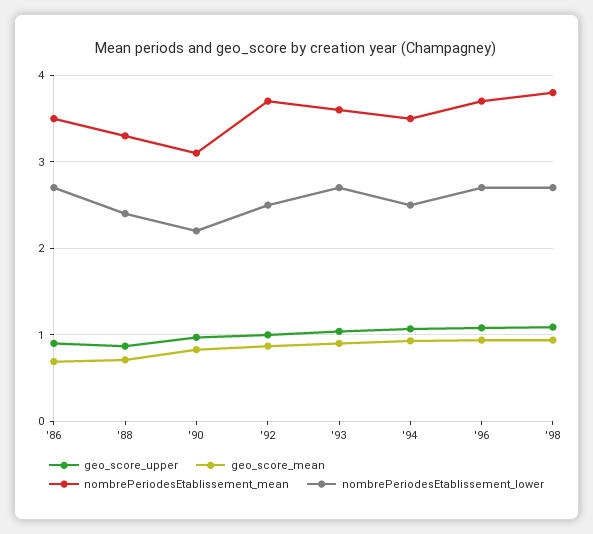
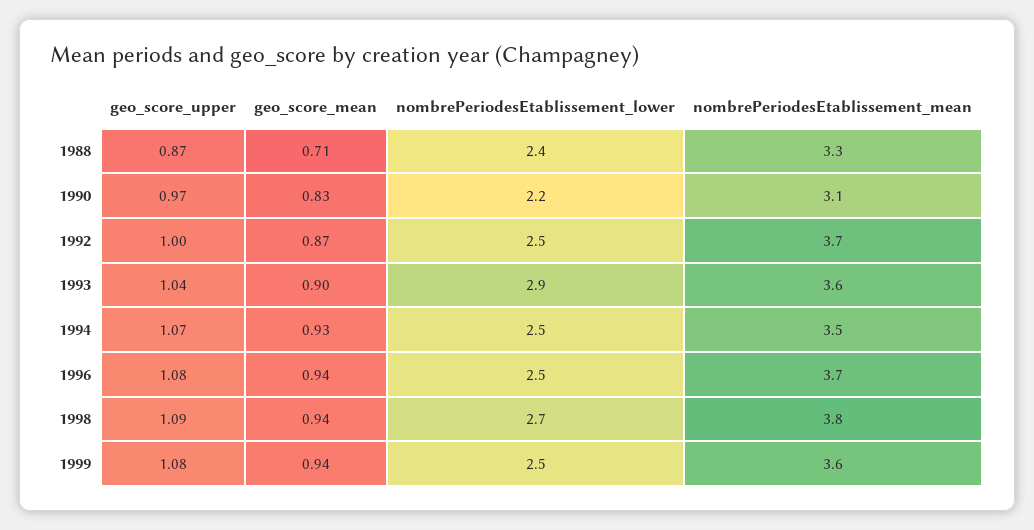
geo_score_upper, '86: 0.9 -> none
geo_score_mean, '86: 0.7 -> none
nombrePeriodesEtablissement_mean, '86: 3.5 -> none
nombrePeriodesEtablissement_lower, '86: 2.7 -> none
nombrePeriodesEtablissement_lower, '93: 2.7 -> 2.9
nombrePeriodesEtablissement_lower, '96: 2.7 -> 2.5
geo_score_upper, 1999: none -> 1.08
geo_score_mean, 1999: none -> 0.94
nombrePeriodesEtablissement_lower, 1999: none -> 2.5
nombrePeriodesEtablissement_mean, 1999: none -> 3.6

